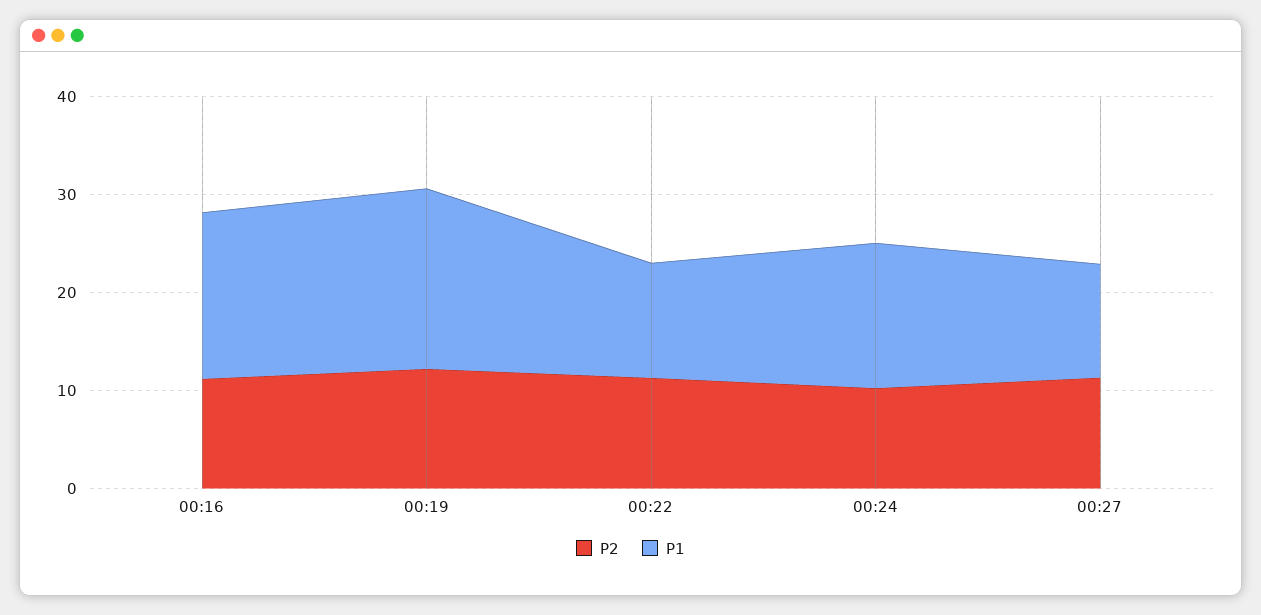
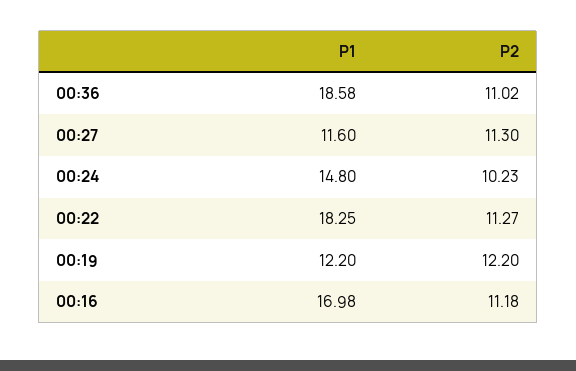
P1, 00:19: 18 -> 12.2
P1, 00:22: 12 -> 18.25
P1, 00:36: none -> 18.58
P2, 00:36: none -> 11.02

